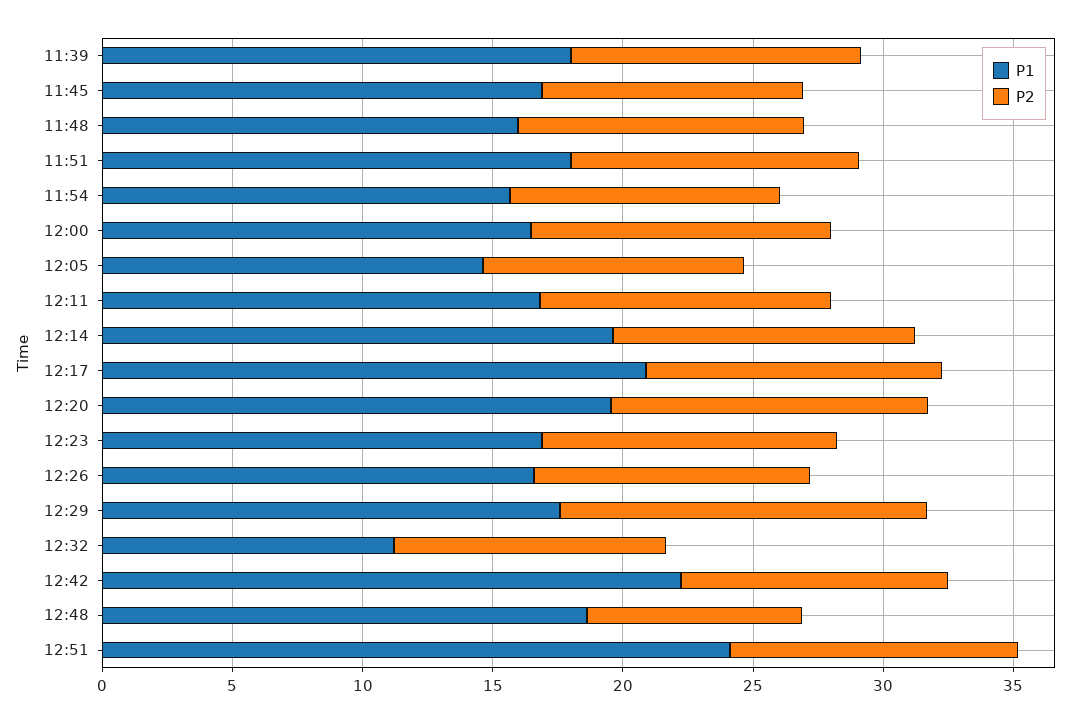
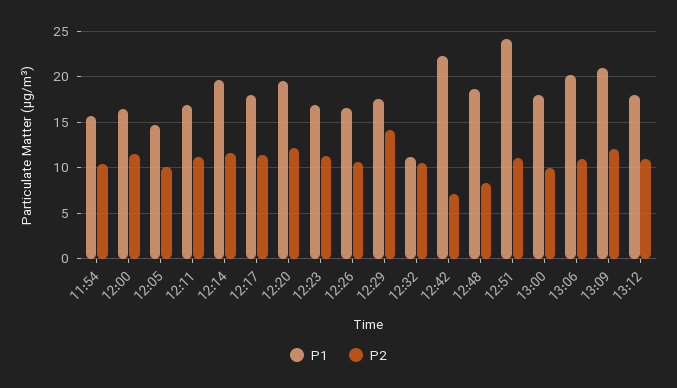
P1, 11:39: 18 -> none
P2, 11:39: 11 -> none
P1, 11:45: 17 -> none
P2, 11:45: 10 -> none
P1, 11:48: 16 -> none
P2, 11:48: 11 -> none
P1, 11:51: 18 -> none
P2, 11:51: 11 -> none
P1, 12:17: 21 -> 18
P2, 12:42: 10 -> 7
P1, 13:00: none -> 18
P2, 13:00: none -> 10
P1, 13:06: none -> 20
P2, 13:06: none -> 11
P1, 13:09: none -> 21
P2, 13:09: none -> 12
P1, 13:12: none -> 18
P2, 13:12: none -> 11

